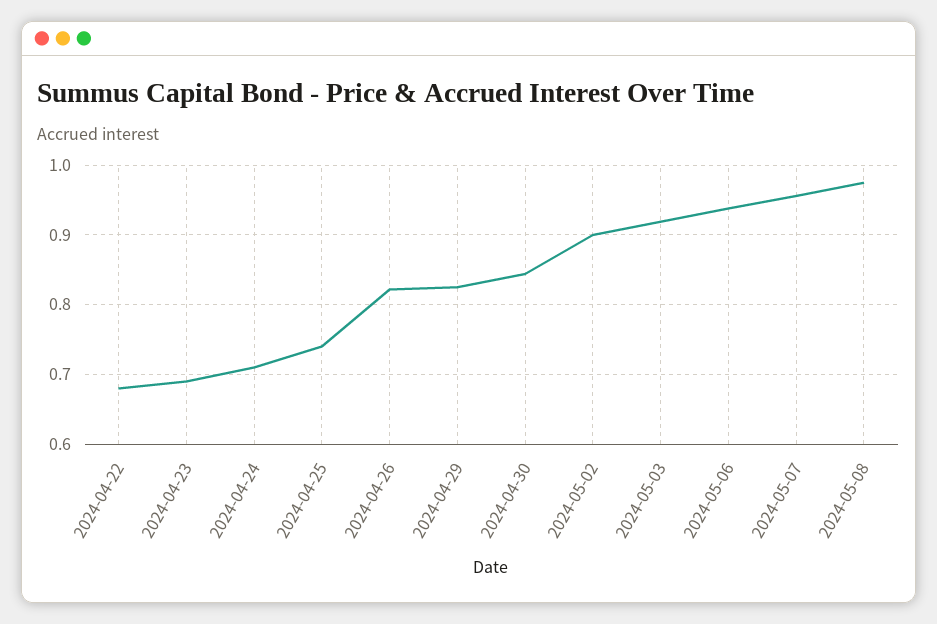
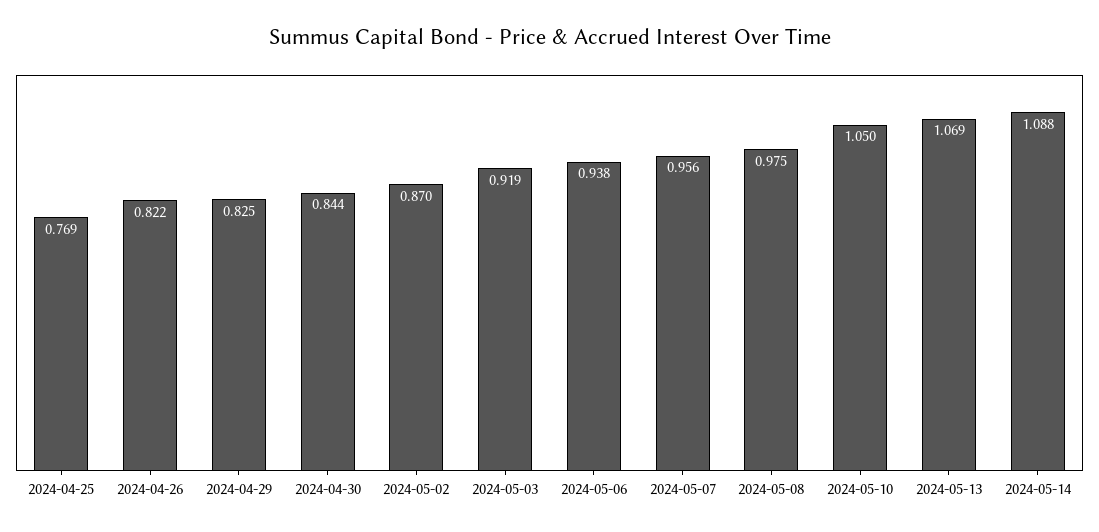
2024-04-22: 0.68 -> none
2024-04-23: 0.69 -> none
2024-04-24: 0.71 -> none
2024-04-25: 0.74 -> 0.769
2024-05-02: 0.9 -> 0.87
2024-05-10: none -> 1.05
2024-05-13: none -> 1.069
2024-05-14: none -> 1.088

